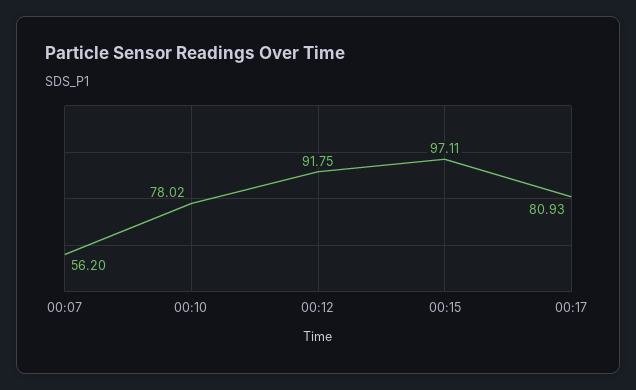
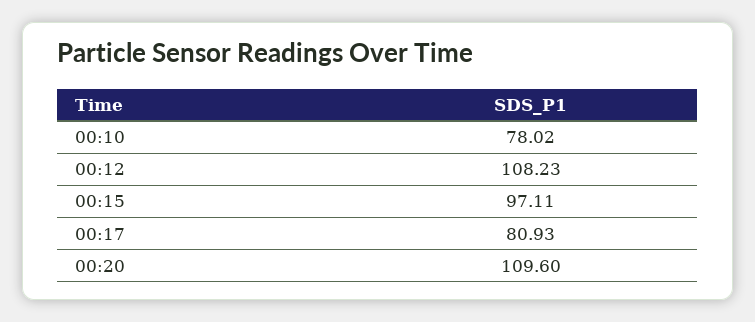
00:07: 56.2 -> none
00:12: 91.75 -> 108.23
00:20: none -> 109.6

